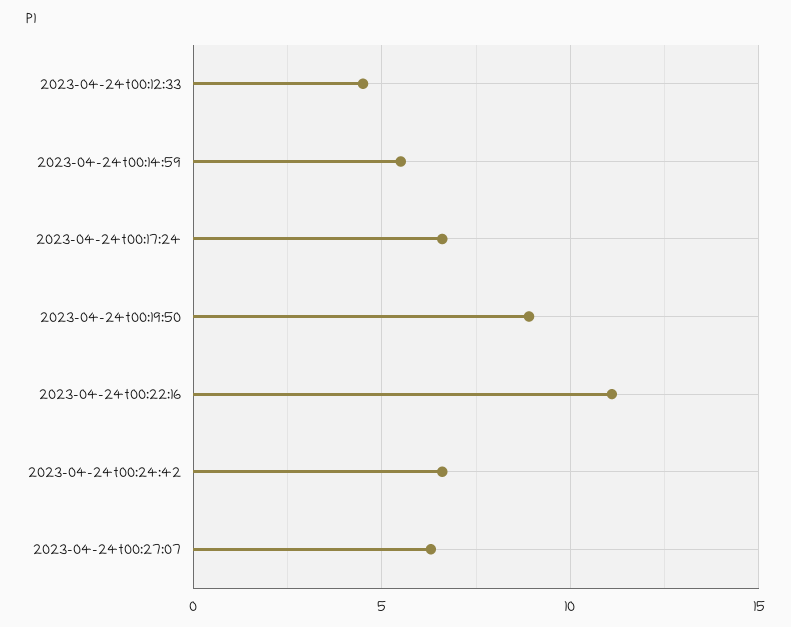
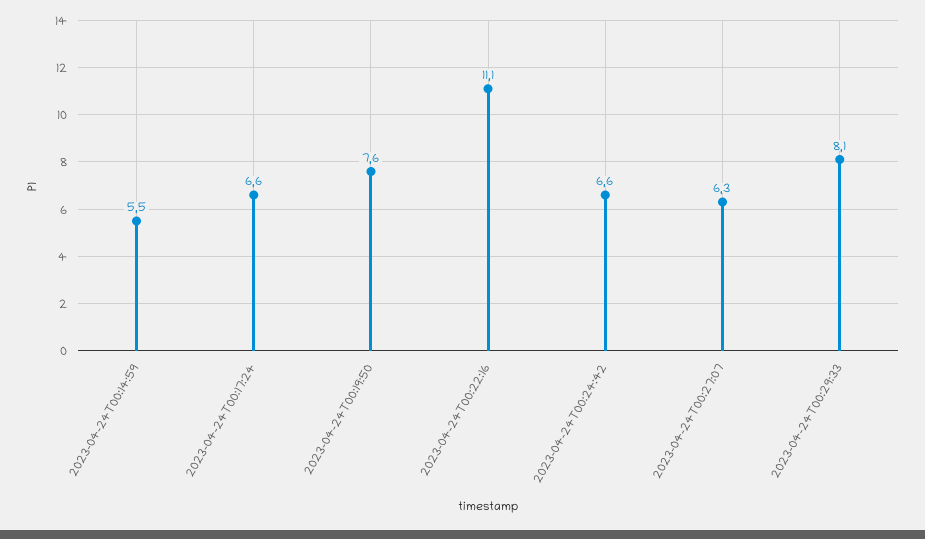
2023-04-24t00:12:33: 4.5 -> none
2023-04-24t00:19:50: 9 -> 7.6
2023-04-24T00:29:33: none -> 8.1

